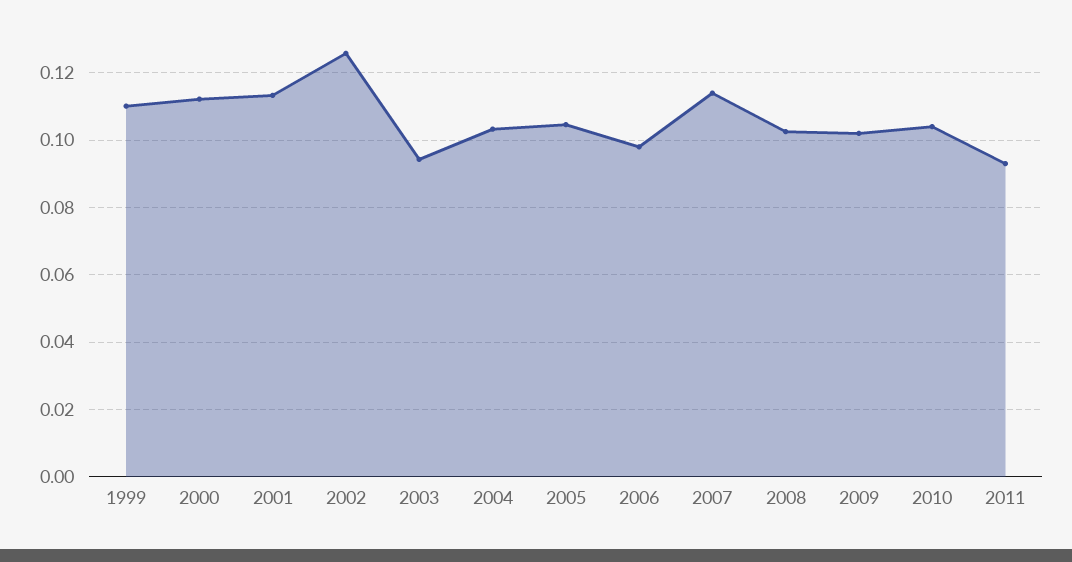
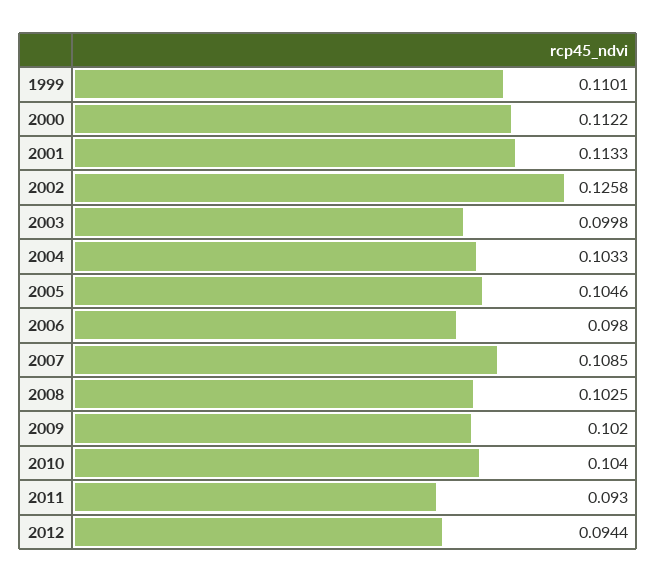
2003: 0.094 -> 0.0998
2007: 0.114 -> 0.1085
2012: none -> 0.0944

